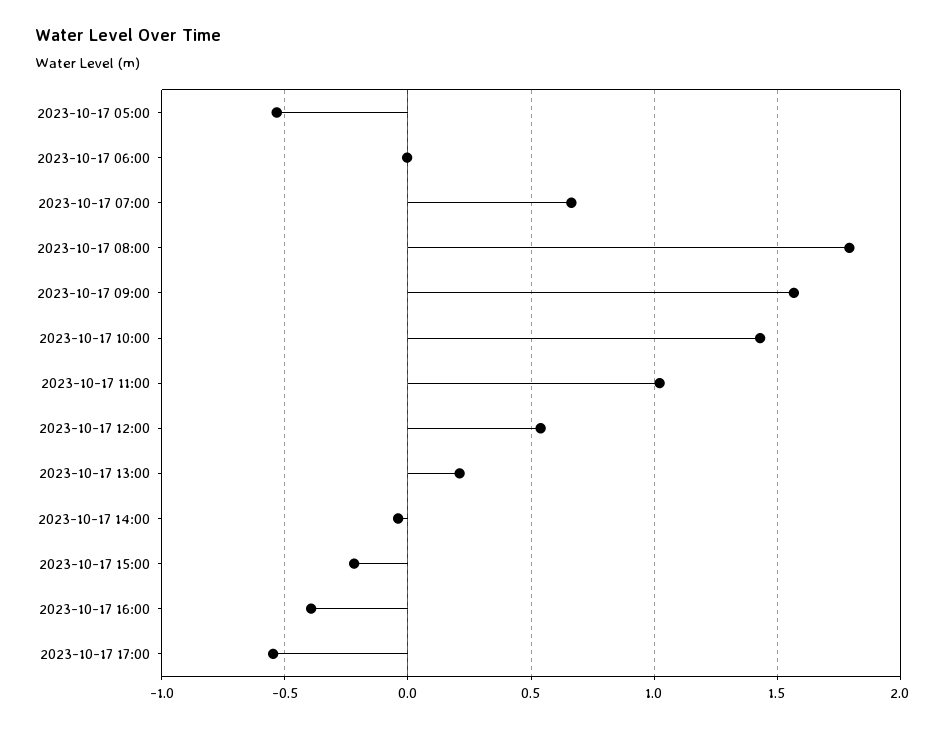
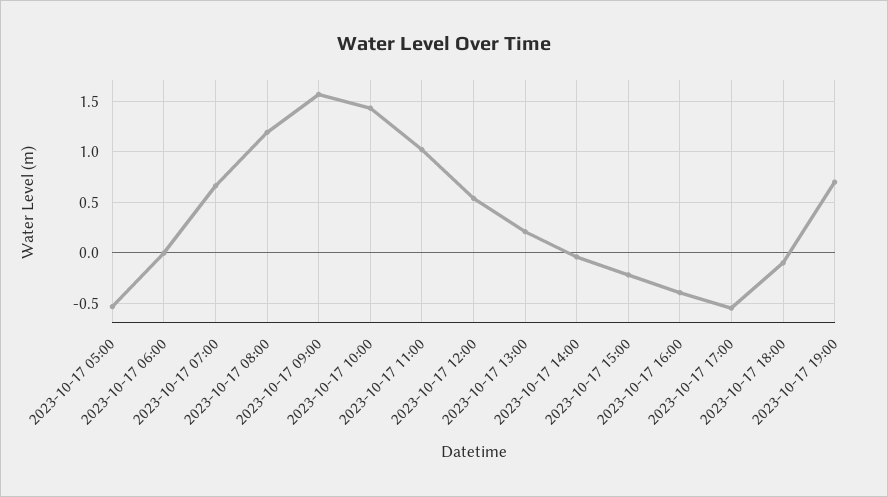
2023-10-17 08:00: 1.8 -> 1.2
2023-10-17 18:00: none -> -0.1
2023-10-17 19:00: none -> 0.7

